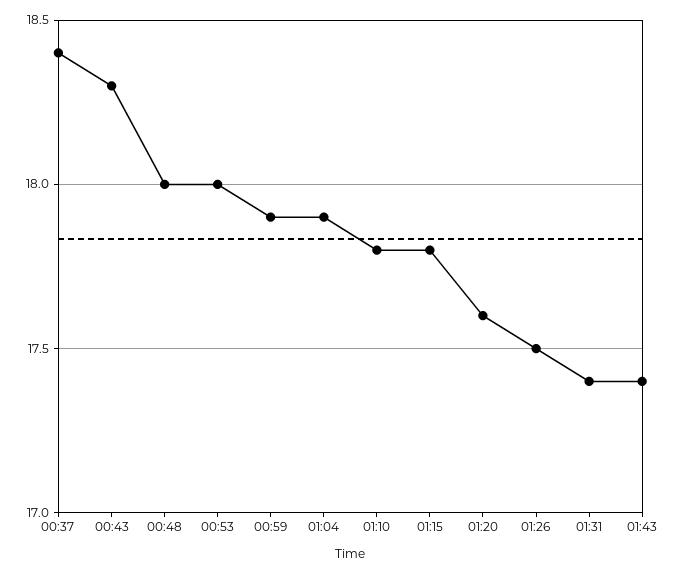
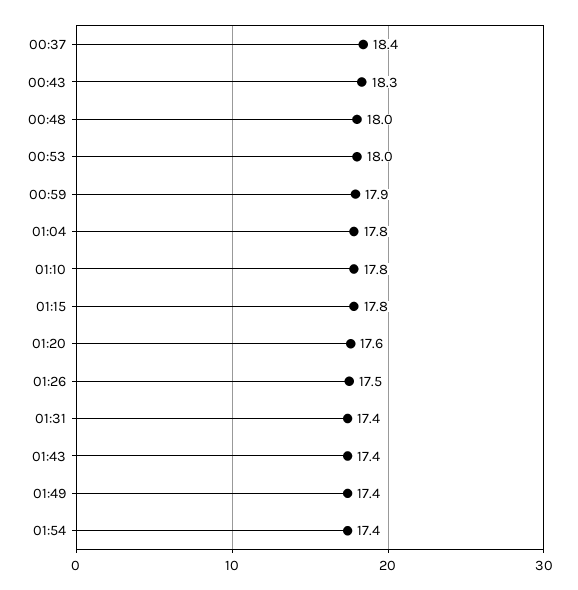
01:04: 17.9 -> 17.8
01:49: none -> 17.4
01:54: none -> 17.4

